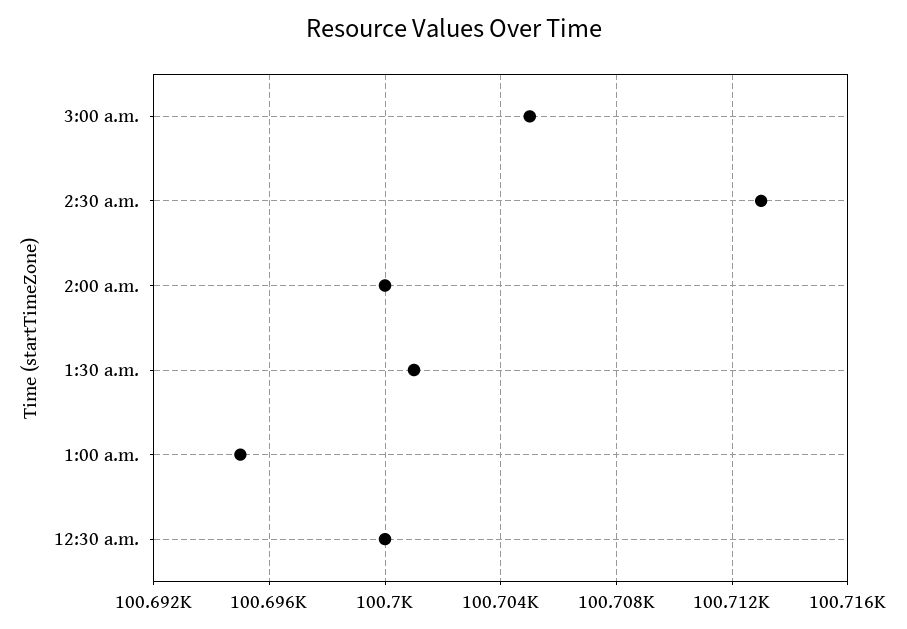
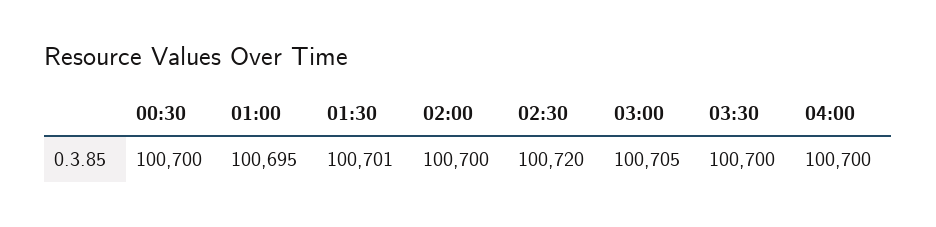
2:30 a.m.: 100713 -> 100720
03:30: none -> 100700
04:00: none -> 100700

